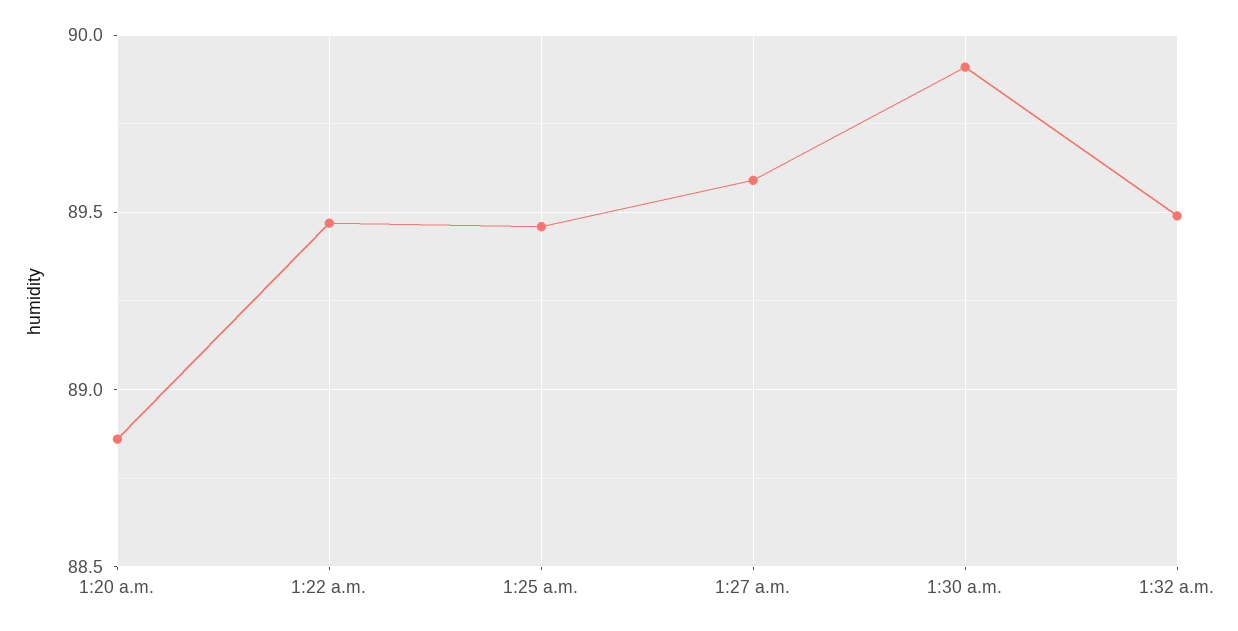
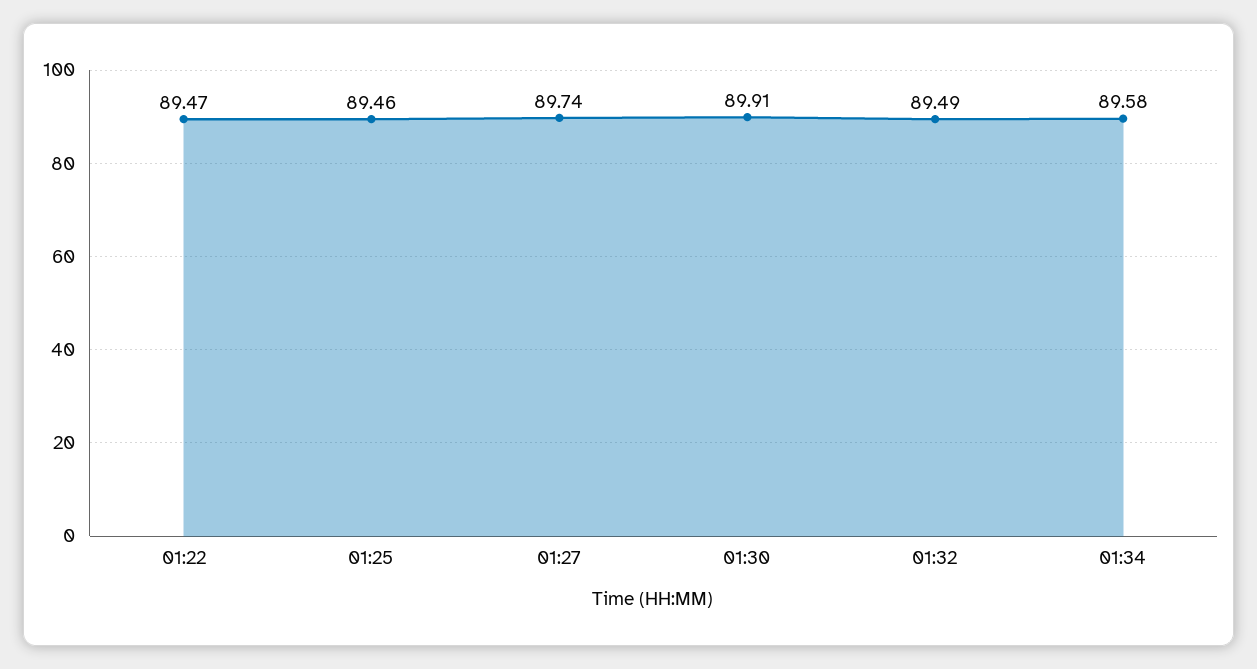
1:20 a.m.: 88.85 -> none
1:27 a.m.: 89.6 -> 89.74
01:34: none -> 89.58

